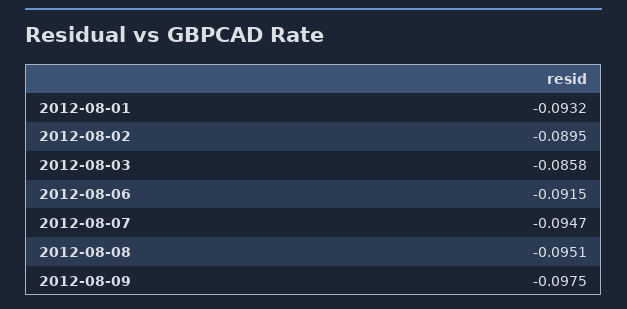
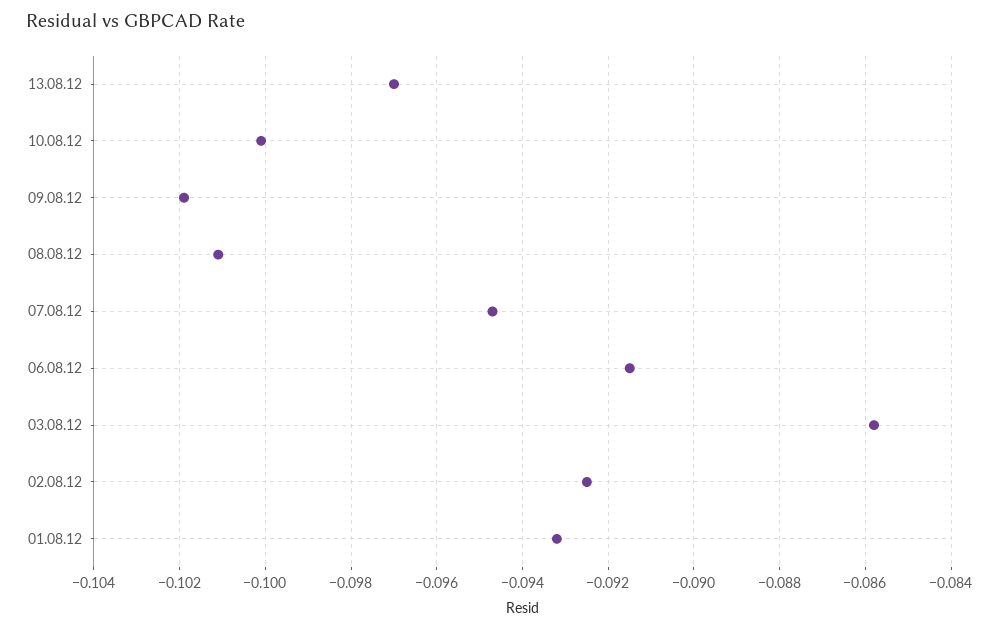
2012-08-02: -0.0895 -> -0.0925
2012-08-08: -0.0951 -> -0.101
2012-08-09: -0.0975 -> -0.102
13.08.12: none -> -0.097
10.08.12: none -> -0.1

